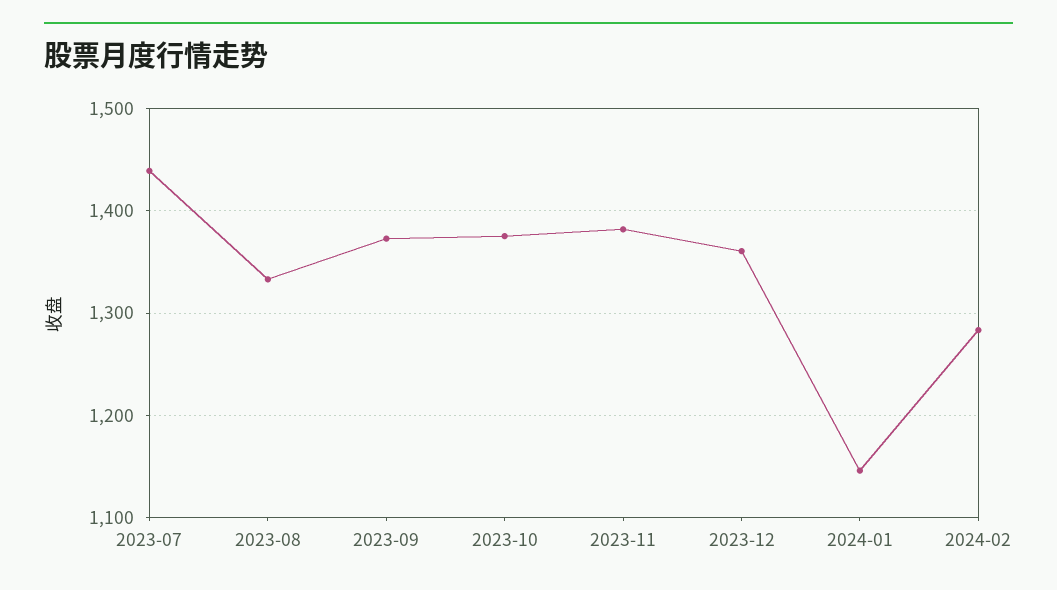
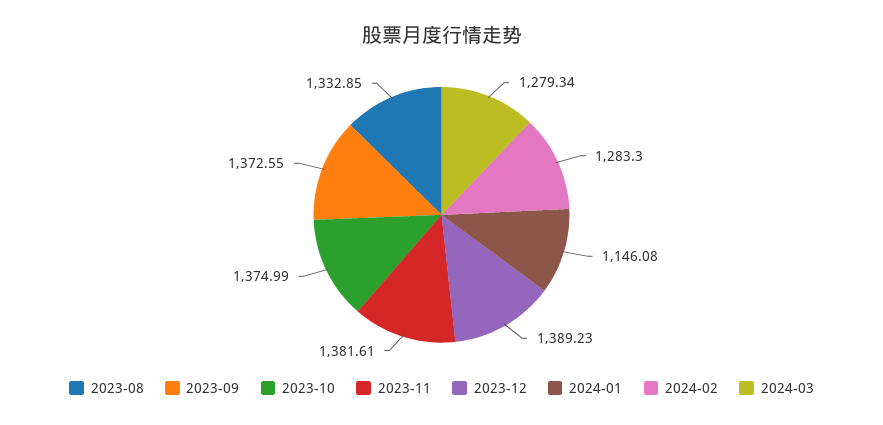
2023-07: 1440 -> none
2023-12: 1360 -> 1389.23
2024-03: none -> 1279.34

